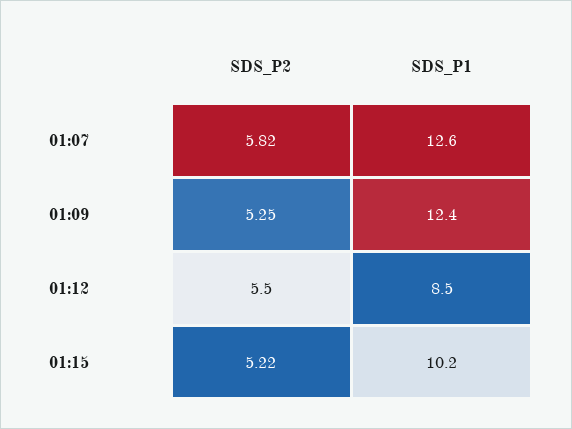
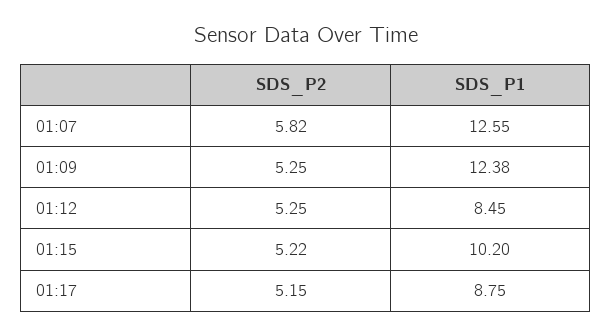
SDS_P2, 01:12: 5.5 -> 5.25
SDS_P2, 01:17: none -> 5.15
SDS_P1, 01:17: none -> 8.75

